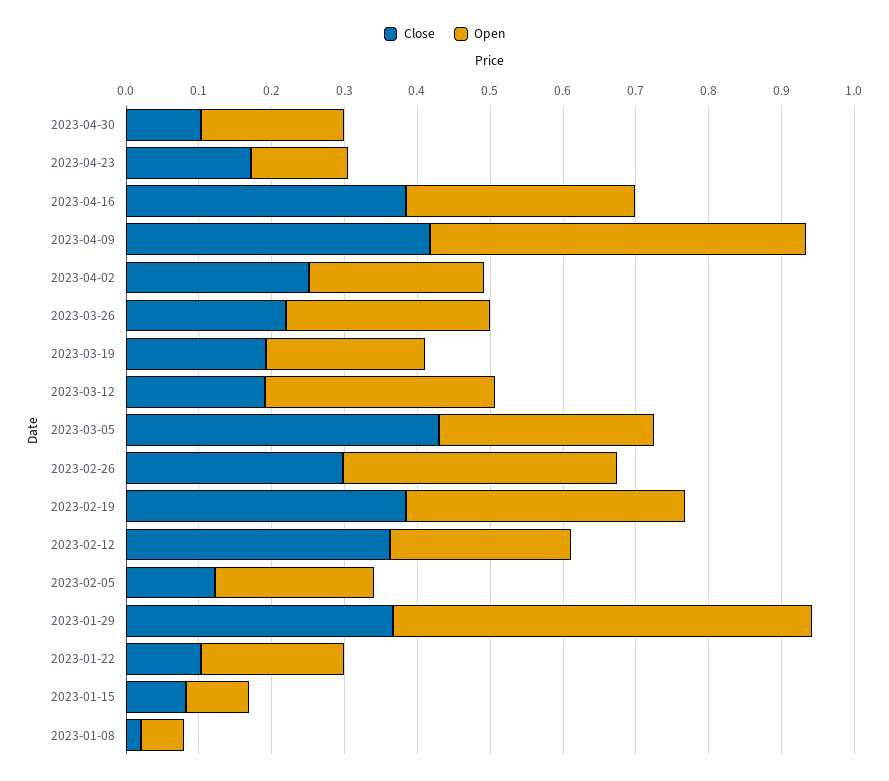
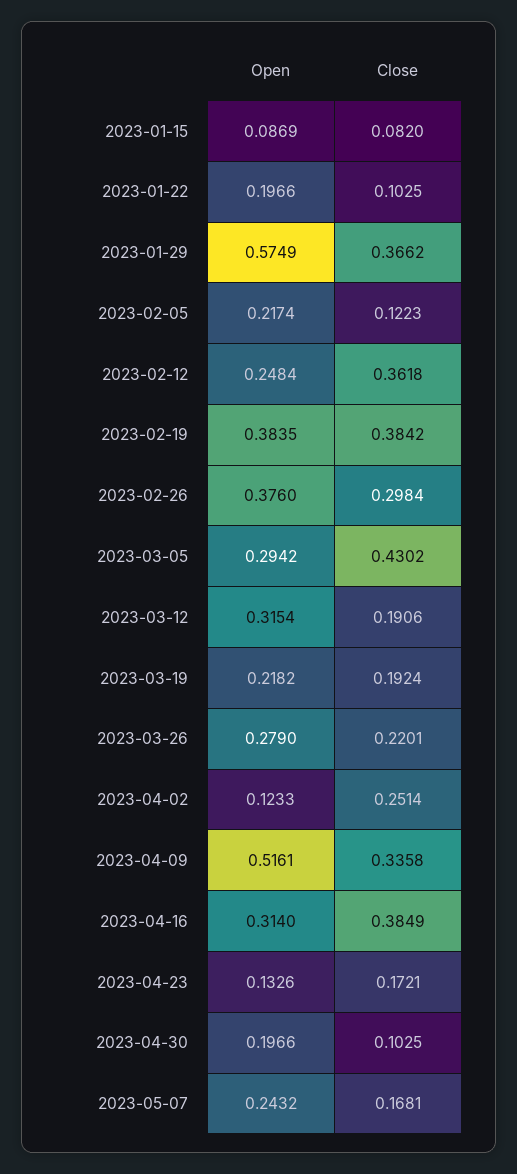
Close, 2023-04-09: 0.42 -> 0.3358
Open, 2023-04-02: 0.24 -> 0.1233
Close, 2023-01-08: 0.02 -> none
Open, 2023-01-08: 0.06 -> none
Open, 2023-05-07: none -> 0.2432
Close, 2023-05-07: none -> 0.1681

